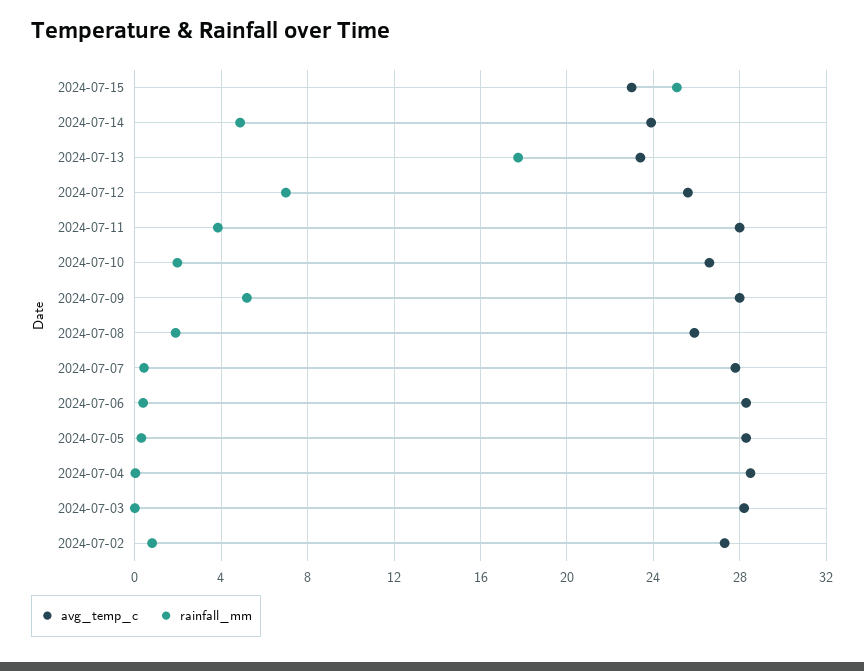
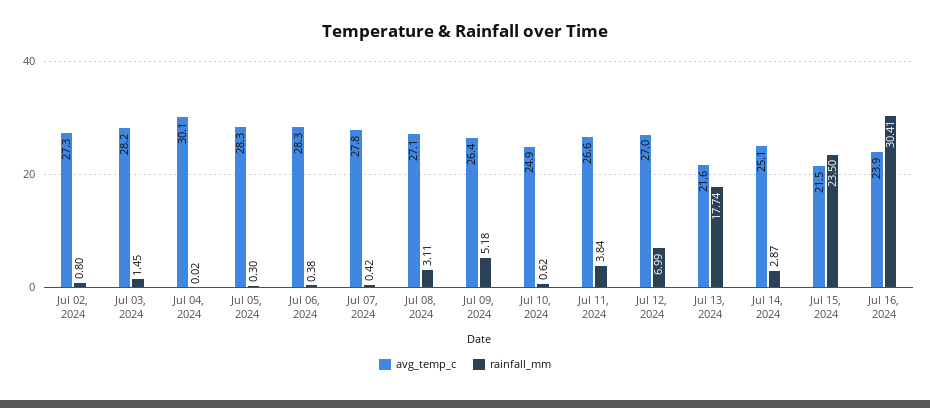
avg_temp_c, 2024-07-15: 23 -> 21.5
rainfall_mm, 2024-07-15: 25 -> 23.5
avg_temp_c, 2024-07-14: 24 -> 25.1
rainfall_mm, 2024-07-14: 5 -> 2.87
avg_temp_c, 2024-07-13: 23.5 -> 21.6
avg_temp_c, 2024-07-12: 25.5 -> 27
avg_temp_c, 2024-07-11: 28 -> 26.6
avg_temp_c, 2024-07-10: 26.5 -> 24.9
rainfall_mm, 2024-07-10: 2 -> 0.62
avg_temp_c, 2024-07-09: 28 -> 26.4
avg_temp_c, 2024-07-08: 26 -> 27.1
rainfall_mm, 2024-07-08: 2 -> 3.11
avg_temp_c, 2024-07-04: 28.5 -> 30.1
rainfall_mm, 2024-07-03: 0 -> 1.45
avg_temp_c, Jul 16, 2024: none -> 23.9
rainfall_mm, Jul 16, 2024: none -> 30.41

